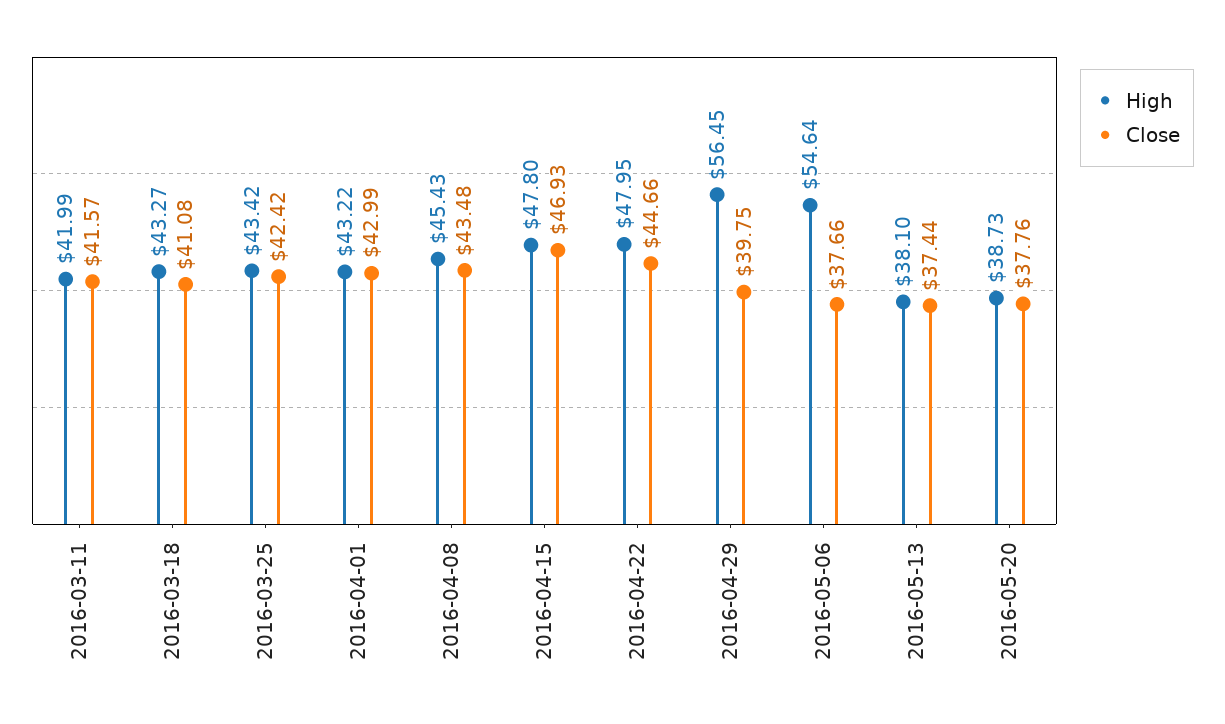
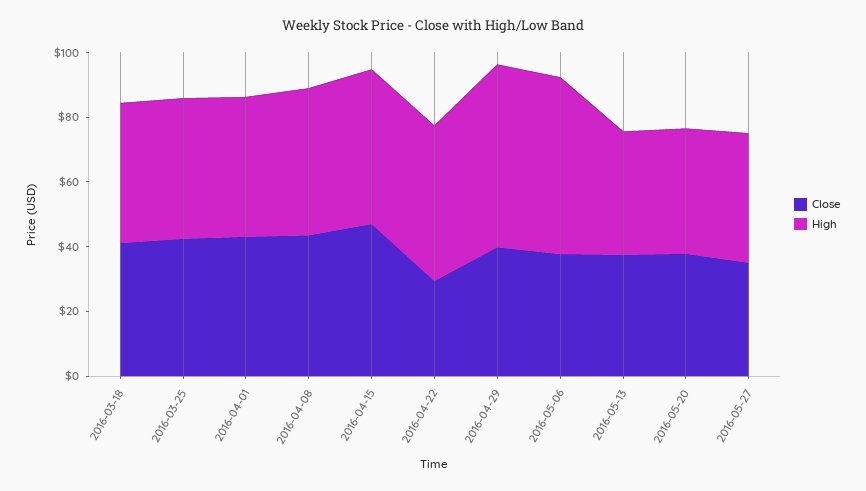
High, 2016-03-11: 41.99 -> none
Close, 2016-03-11: 41.57 -> none
Close, 2016-04-22: 44.66 -> 30
Close, 2016-05-27: none -> 35
High, 2016-05-27: none -> 40

